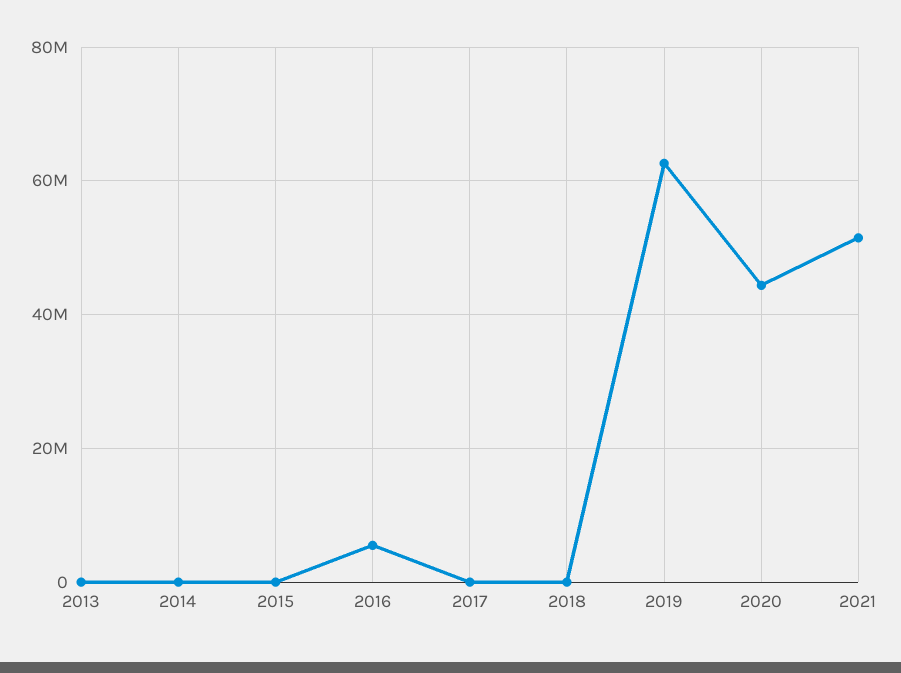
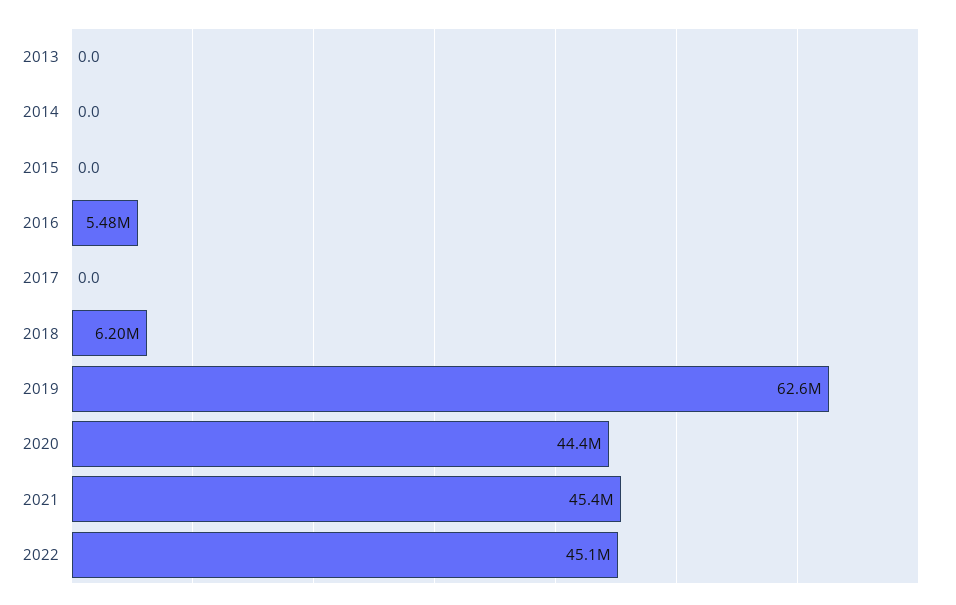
2018: 0 -> 6200000
2021: 52000000 -> 45400000
2022: none -> 45100000

